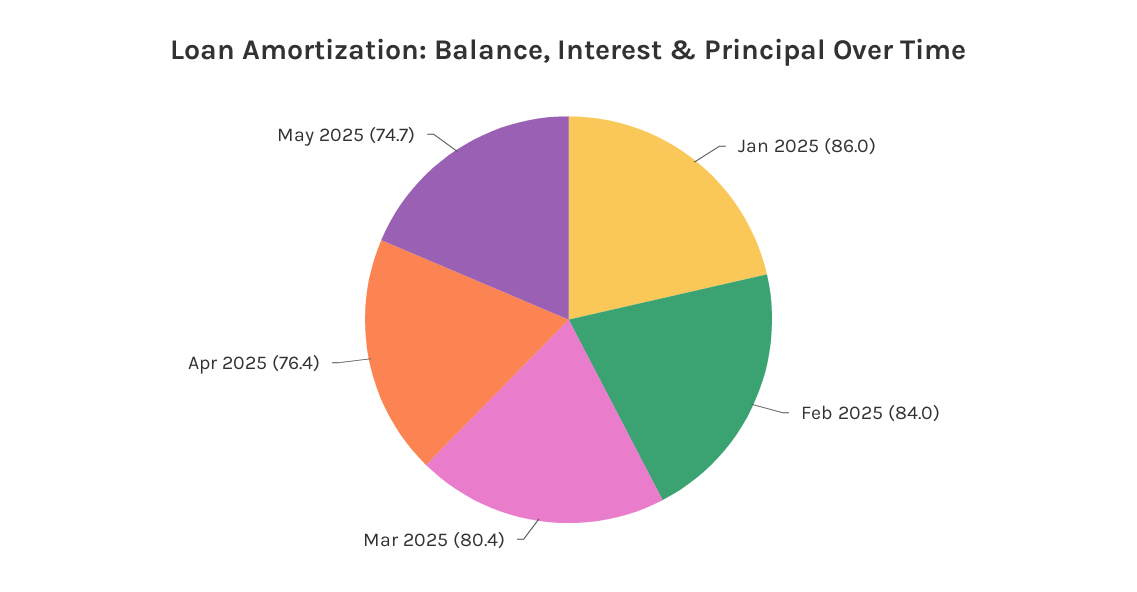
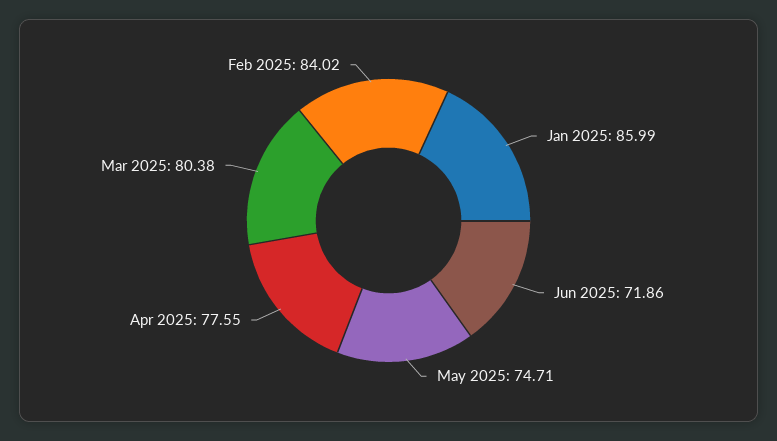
Apr 2025: 76.4 -> 77.55
Jun 2025: none -> 71.86

